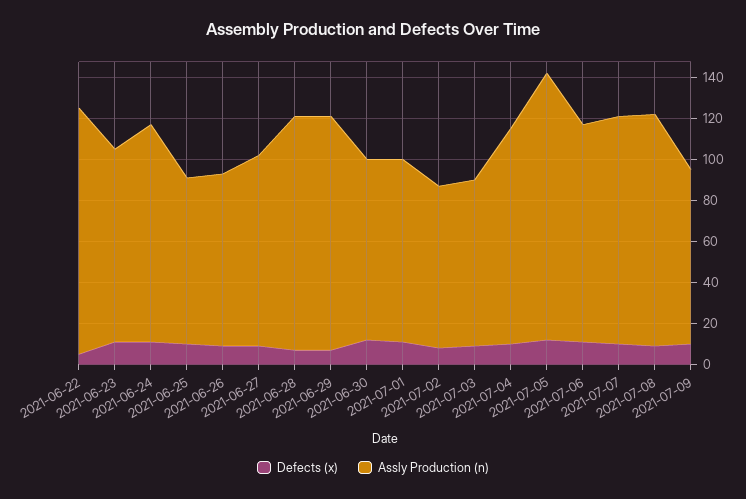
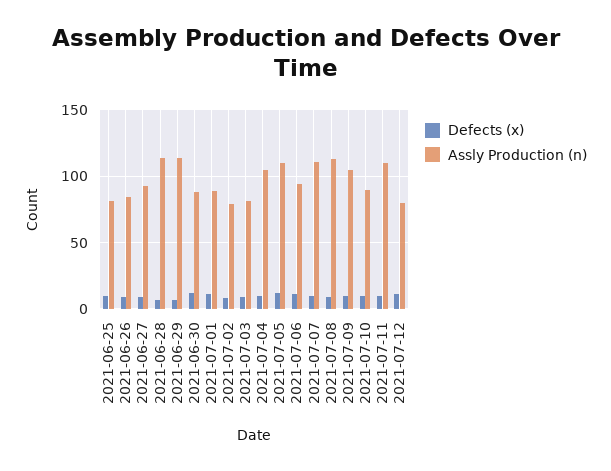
Defects (x), 2021-06-22: 5 -> none
Assly Production (n), 2021-06-22: 120 -> none
Defects (x), 2021-06-23: 10 -> none
Assly Production (n), 2021-06-23: 95 -> none
Defects (x), 2021-06-24: 10 -> none
Assly Production (n), 2021-06-24: 105 -> none
Assly Production (n), 2021-07-05: 130 -> 110
Assly Production (n), 2021-07-06: 105 -> 95
Assly Production (n), 2021-07-09: 85 -> 105
Defects (x), 2021-07-10: none -> 10
Assly Production (n), 2021-07-10: none -> 90
Defects (x), 2021-07-11: none -> 10
Assly Production (n), 2021-07-11: none -> 110
Defects (x), 2021-07-12: none -> 10
Assly Production (n), 2021-07-12: none -> 80

